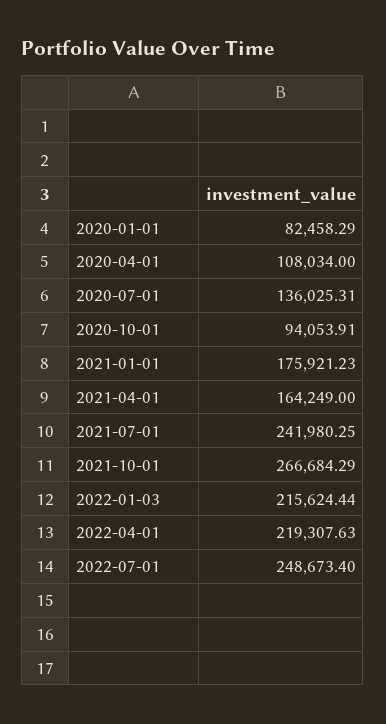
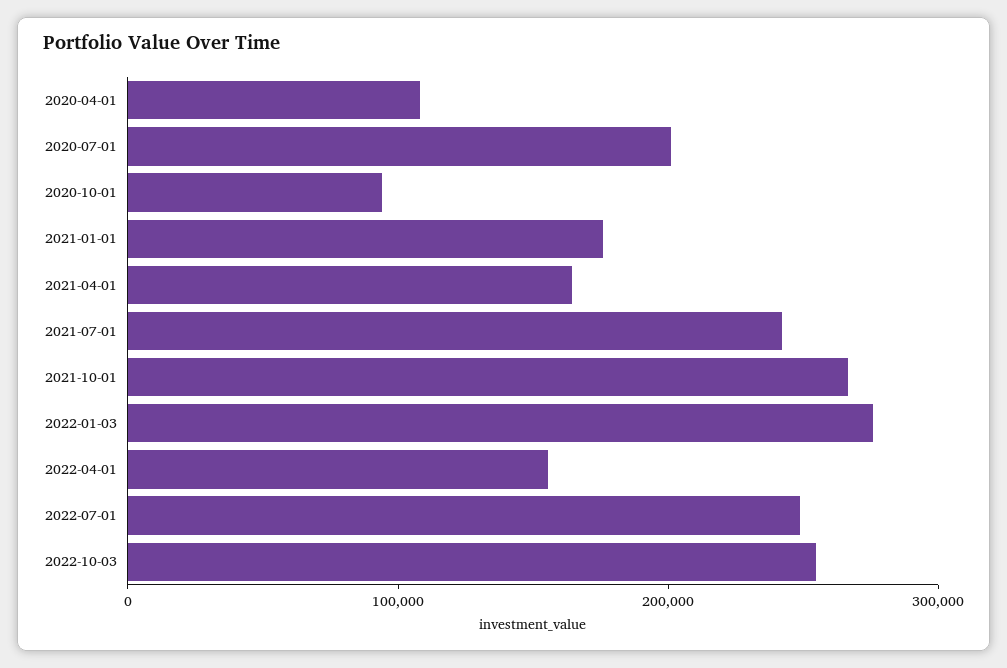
2020-01-01: 82458.29 -> none
2020-07-01: 136025.31 -> 200000
2022-01-03: 215624.44 -> 280000
2022-04-01: 219307.63 -> 160000
2022-10-03: none -> 260000

